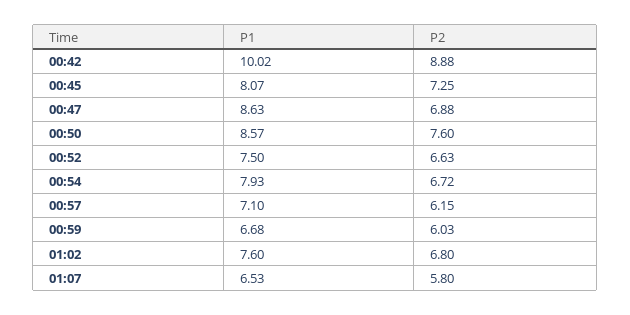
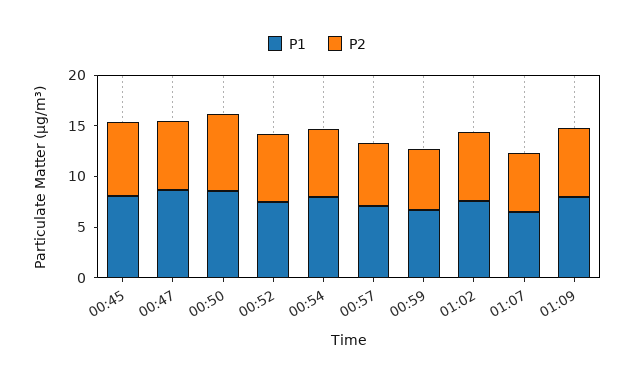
P1, 00:42: 10.02 -> none
P2, 00:42: 8.88 -> none
P1, 01:09: none -> 8
P2, 01:09: none -> 7

